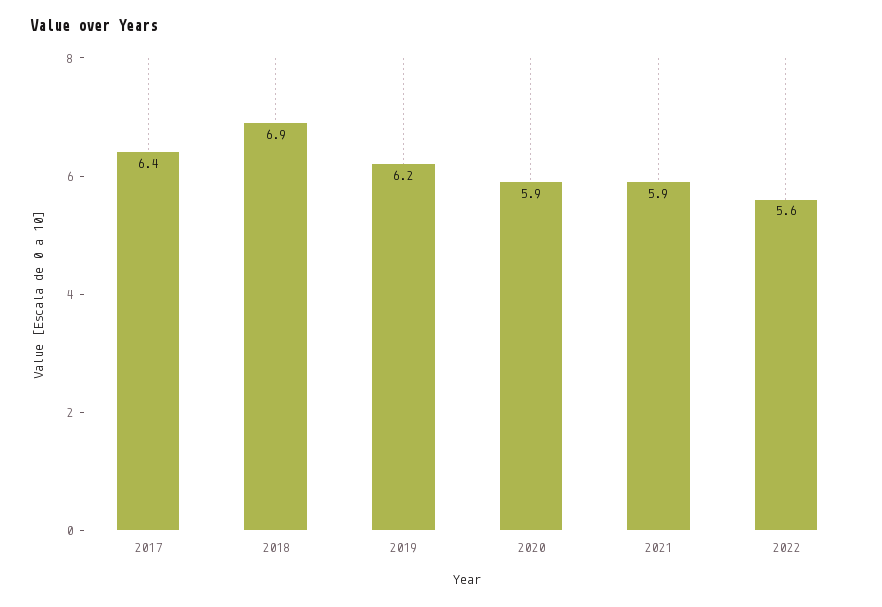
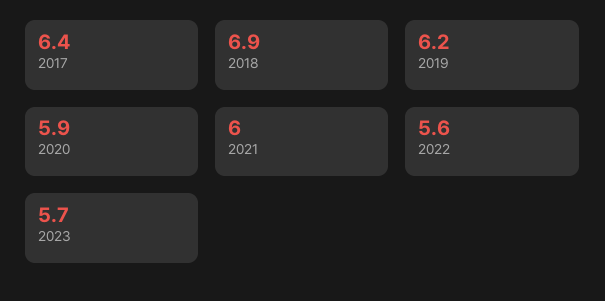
2021: 5.9 -> 6
2023: none -> 5.7

